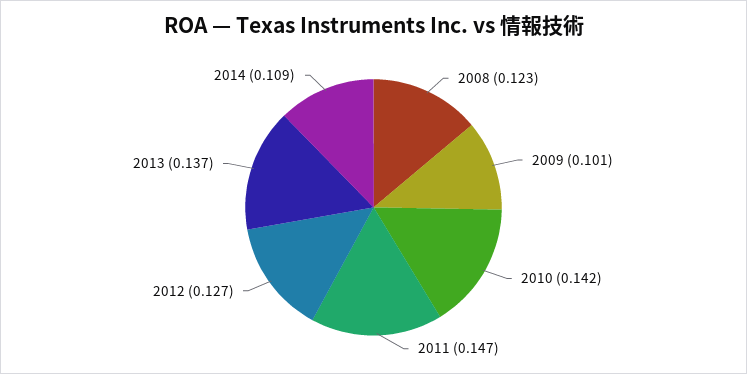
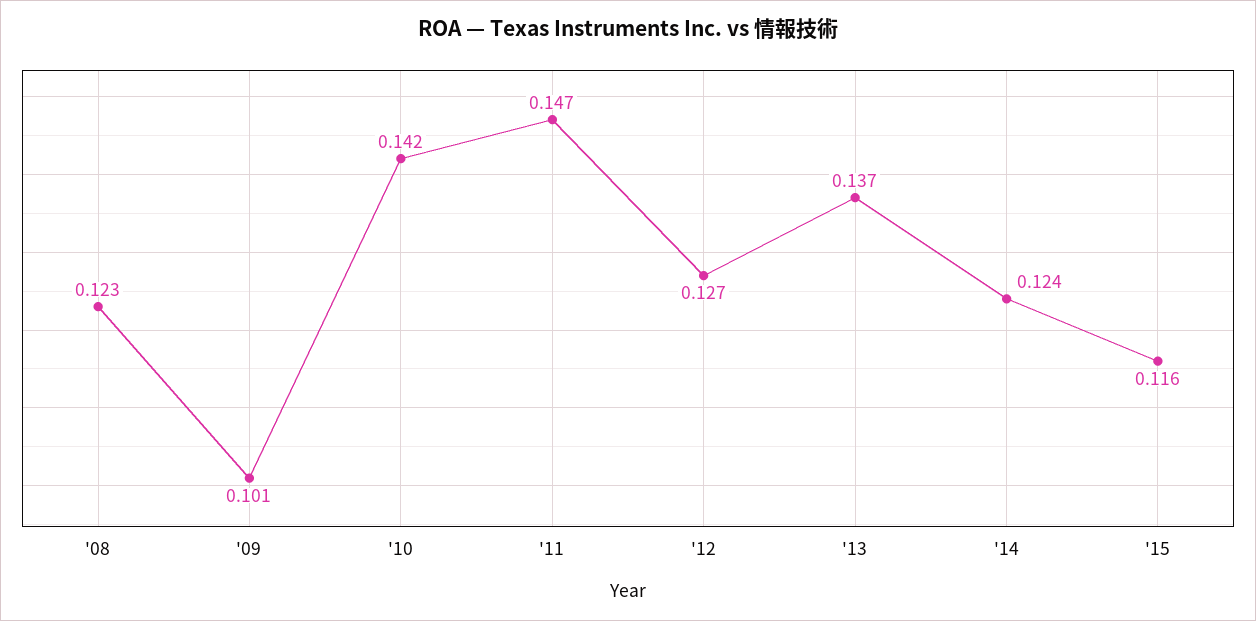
2014: 0.109 -> 0.124
'15: none -> 0.116

